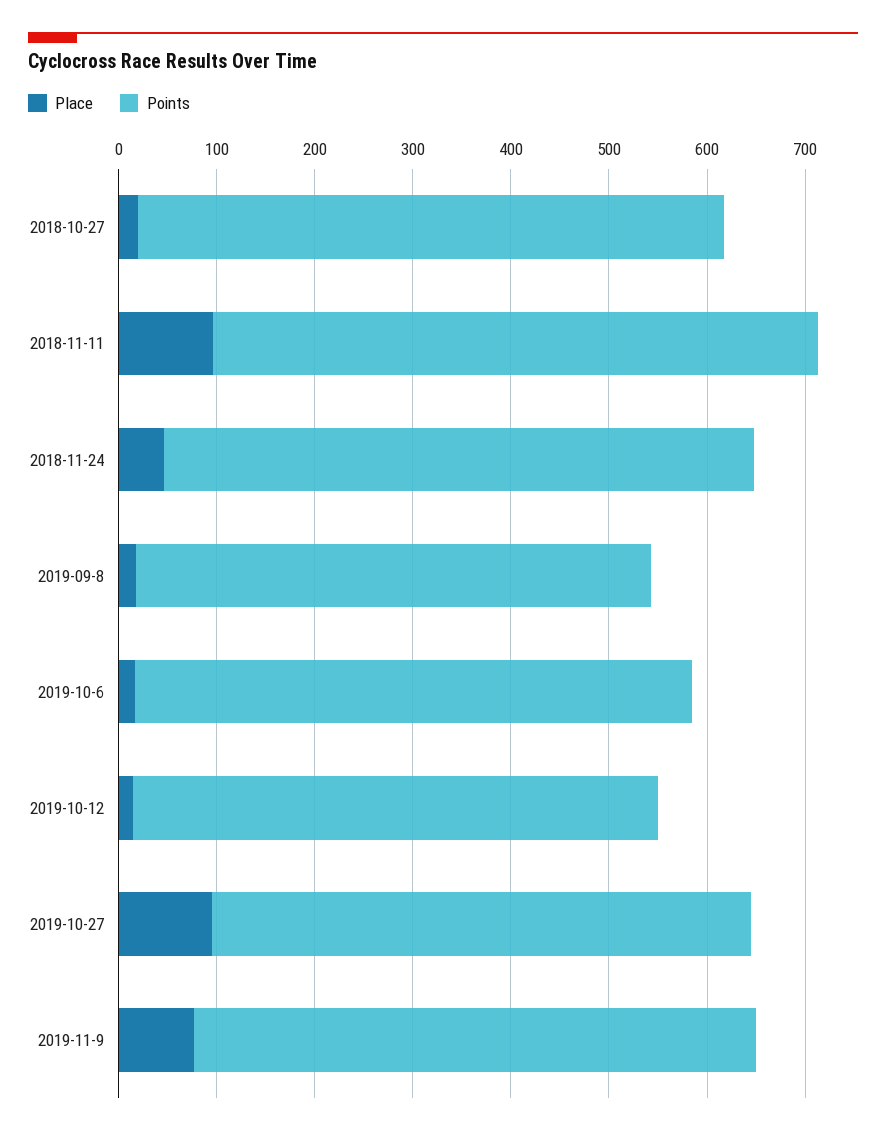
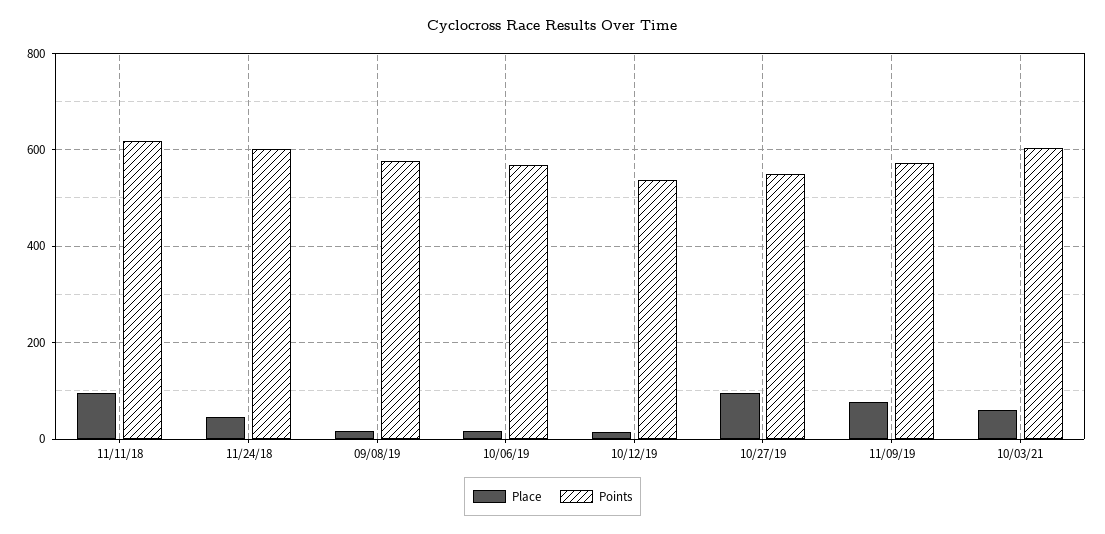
Place, 2018-10-27: 20 -> none
Points, 2018-10-27: 600 -> none
Points, 2019-09-8: 520 -> 580
Place, 10/03/21: none -> 60
Points, 10/03/21: none -> 600

